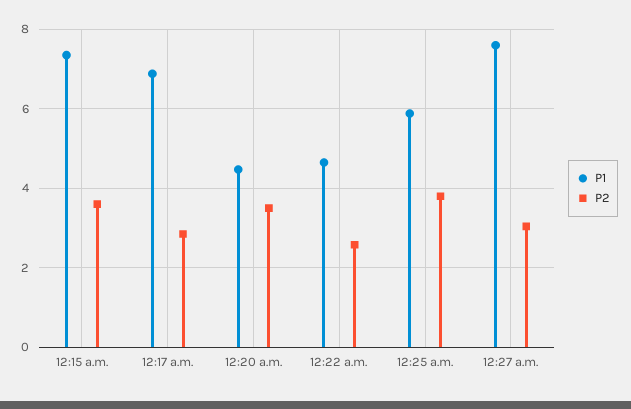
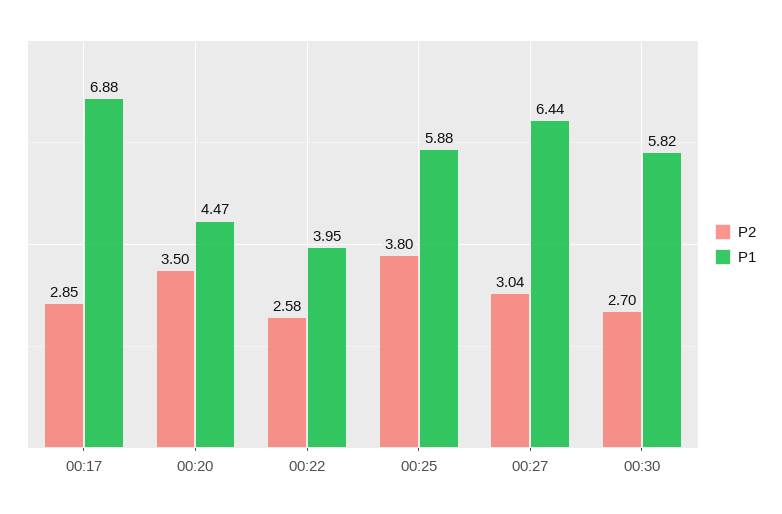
P1, 12:15 a.m.: 7.4 -> none
P2, 12:15 a.m.: 3.6 -> none
P1, 12:22 a.m.: 4.6 -> 3.95
P1, 12:27 a.m.: 7.6 -> 6.44
P2, 00:30: none -> 2.7
P1, 00:30: none -> 5.82

